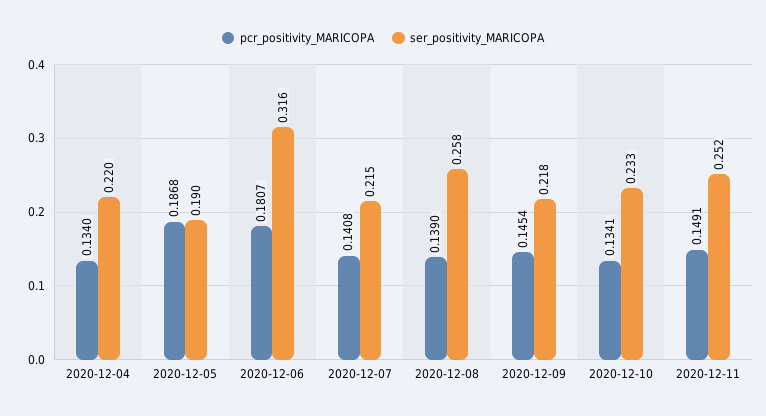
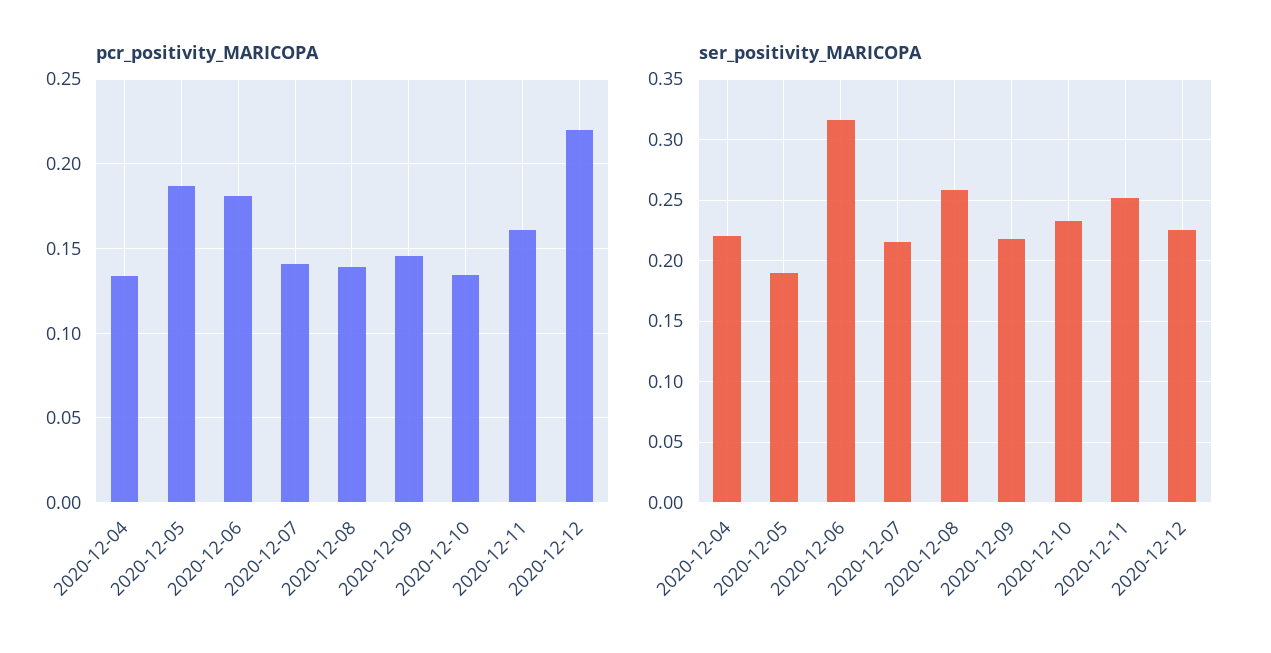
pcr_positivity_MARICOPA, 2020-12-11: 0.1491 -> 0.16
pcr_positivity_MARICOPA, 2020-12-12: none -> 0.22
ser_positivity_MARICOPA, 2020-12-12: none -> 0.225

